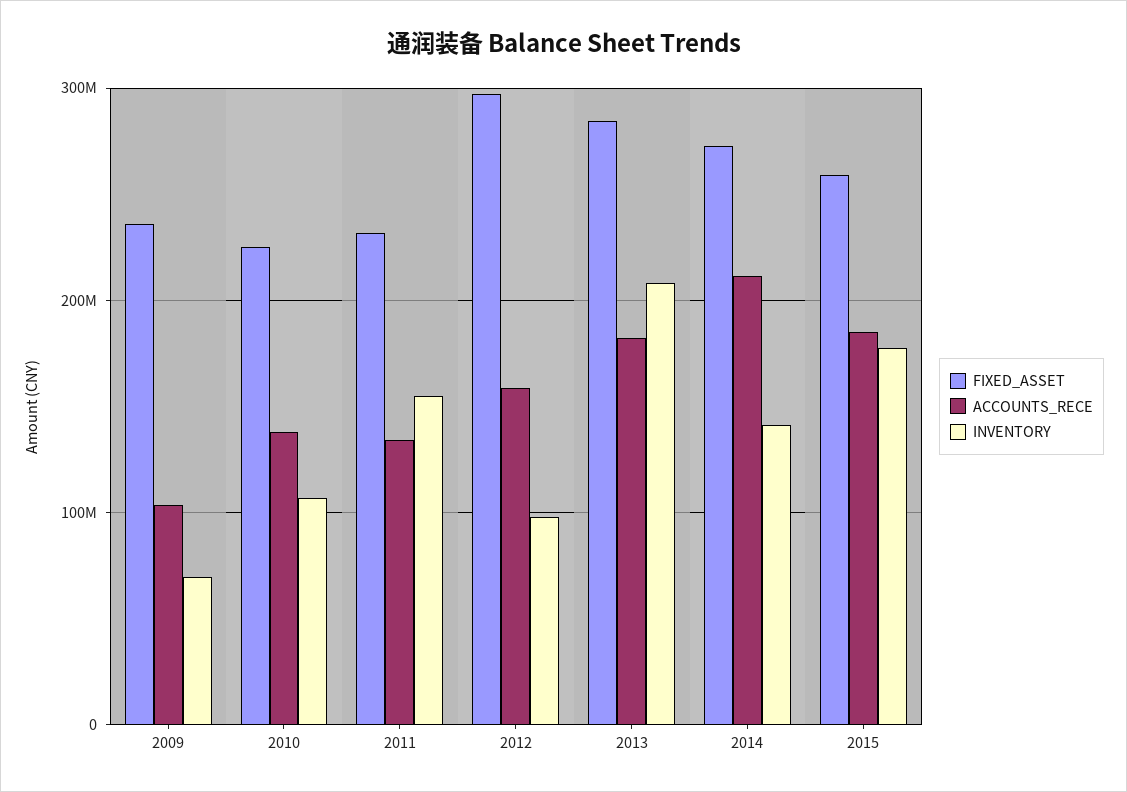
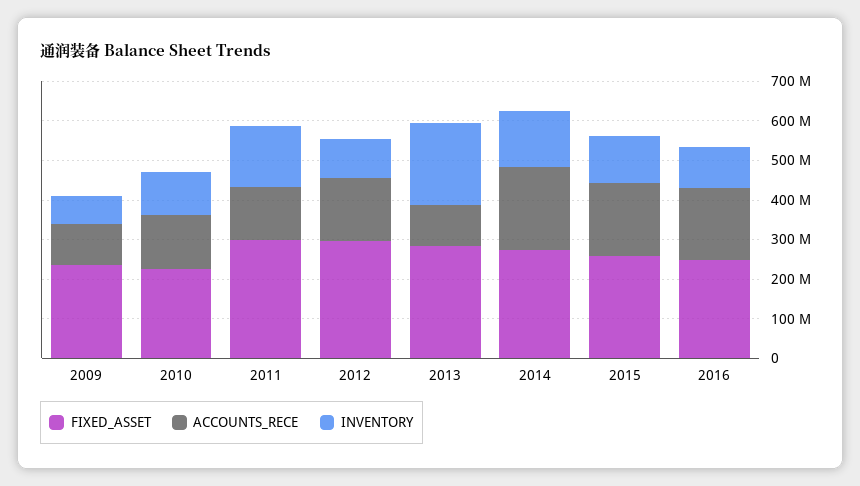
FIXED_ASSET, 2011: 230000000 -> 300000000
ACCOUNTS_RECE, 2013: 180000000 -> 100000000
INVENTORY, 2015: 180000000 -> 125000000
FIXED_ASSET, 2016: none -> 250000000
ACCOUNTS_RECE, 2016: none -> 175000000
INVENTORY, 2016: none -> 100000000

